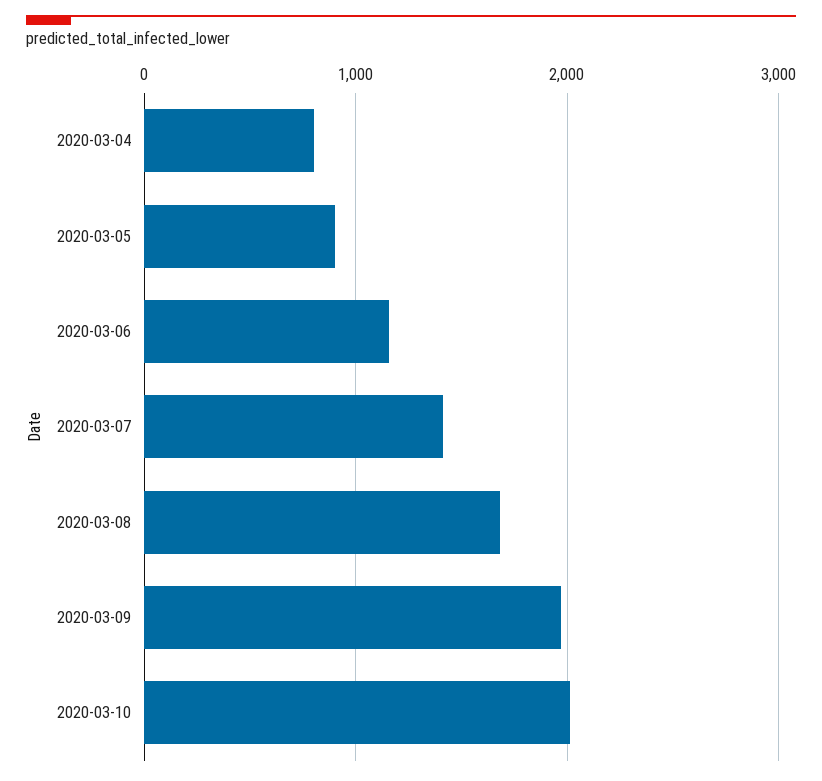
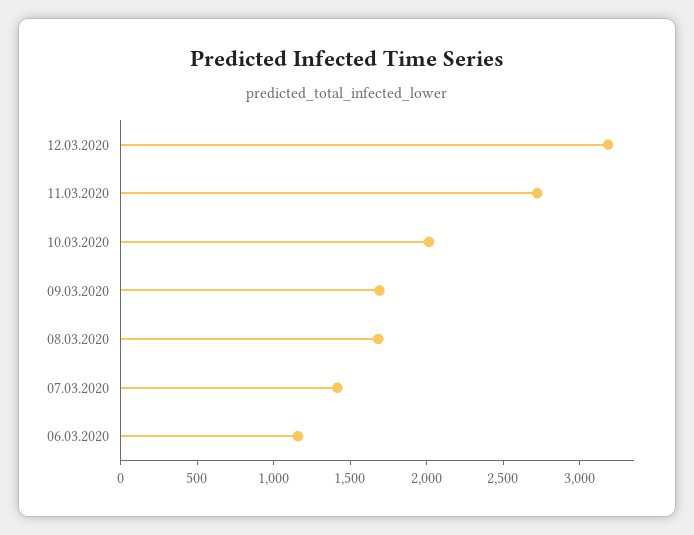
2020-03-04: 800 -> none
2020-03-05: 900 -> none
2020-03-09: 2000 -> 1700
12.03.2020: none -> 3200
11.03.2020: none -> 2700

